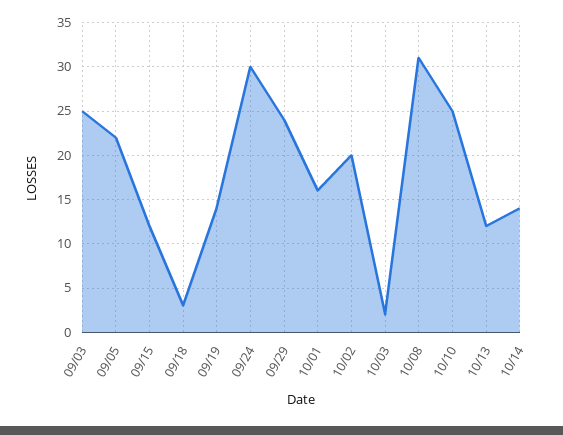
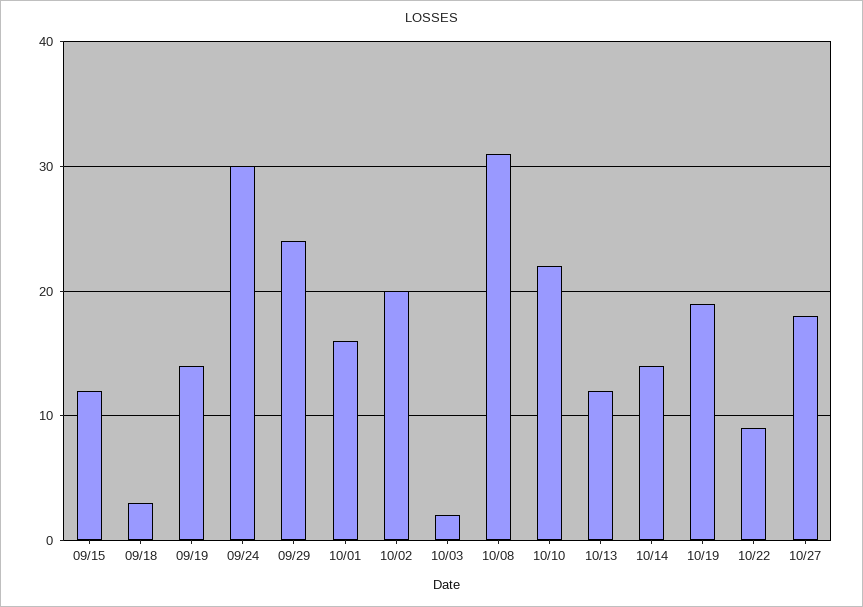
09/03: 25 -> none
09/05: 22 -> none
10/10: 25 -> 22
10/19: none -> 19
10/22: none -> 9
10/27: none -> 18

